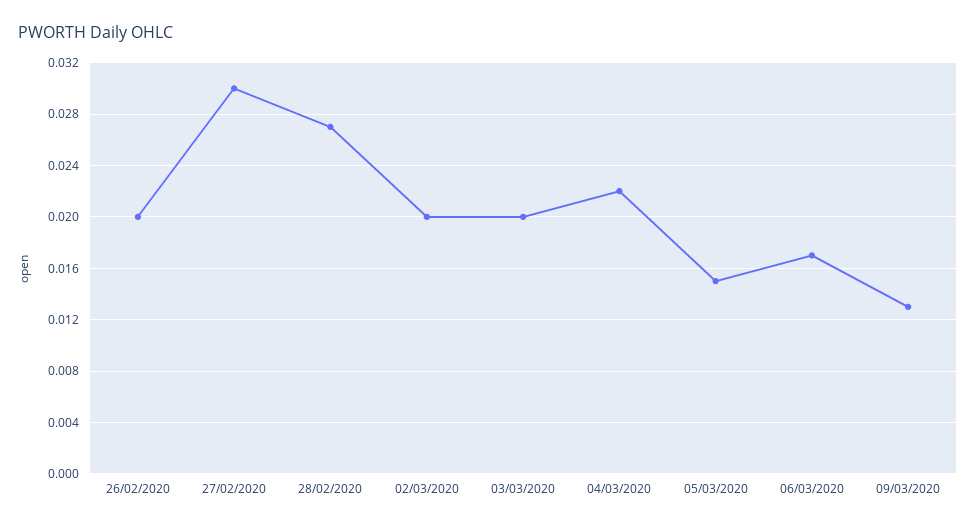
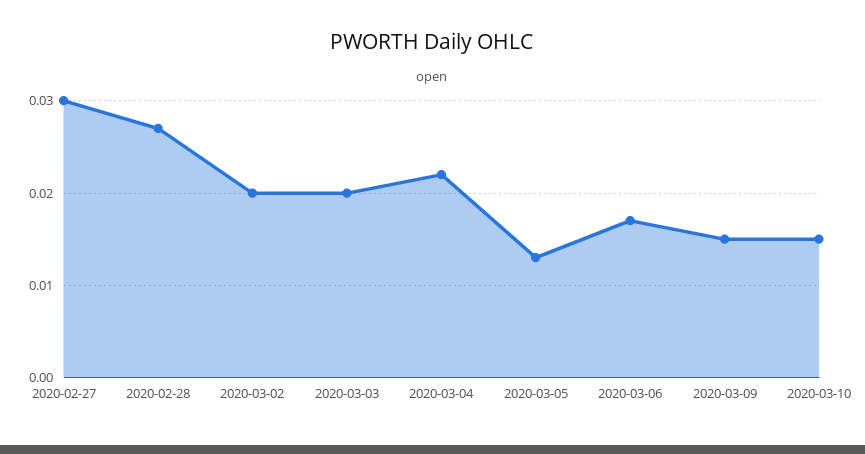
26/02/2020: 0.02 -> none
05/03/2020: 0.015 -> 0.013
09/03/2020: 0.013 -> 0.015
2020-03-10: none -> 0.015

